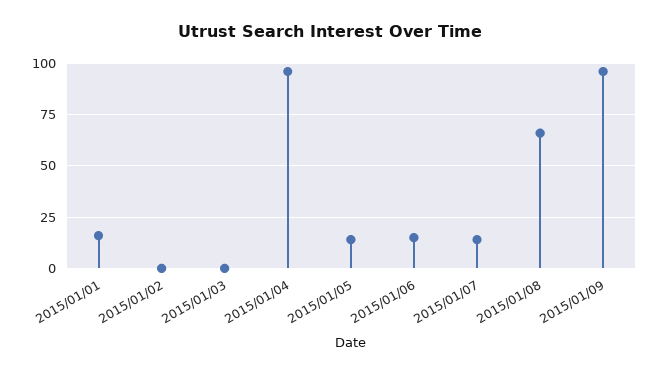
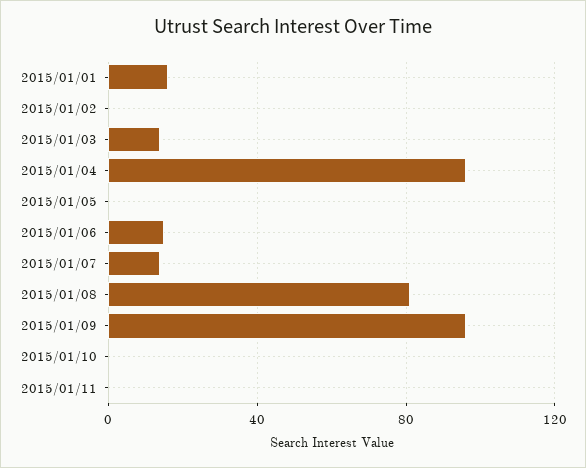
2015/01/03: 0 -> 15
2015/01/05: 15 -> 0
2015/01/08: 65 -> 80
2015/01/10: none -> 0
2015/01/11: none -> 0

